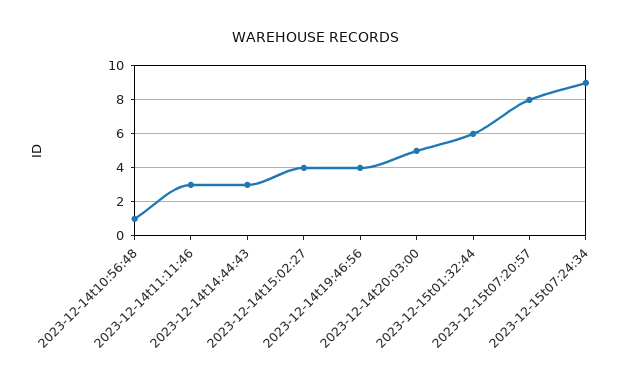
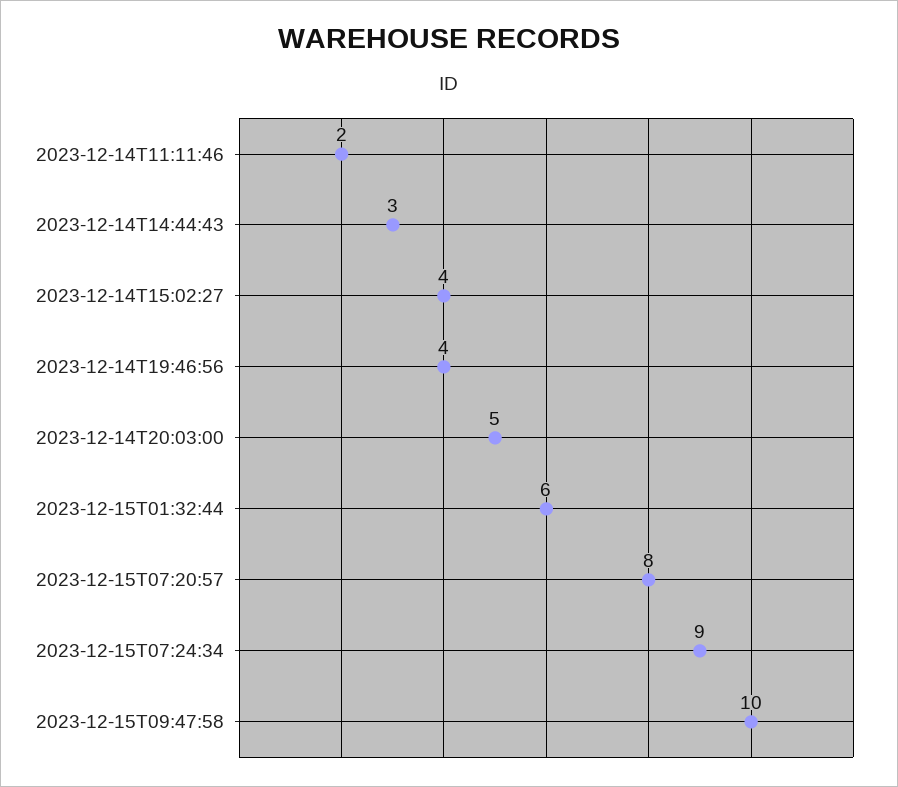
2023-12-14t10:56:48: 1 -> none
2023-12-14t11:11:46: 3 -> 2
2023-12-15T09:47:58: none -> 10

